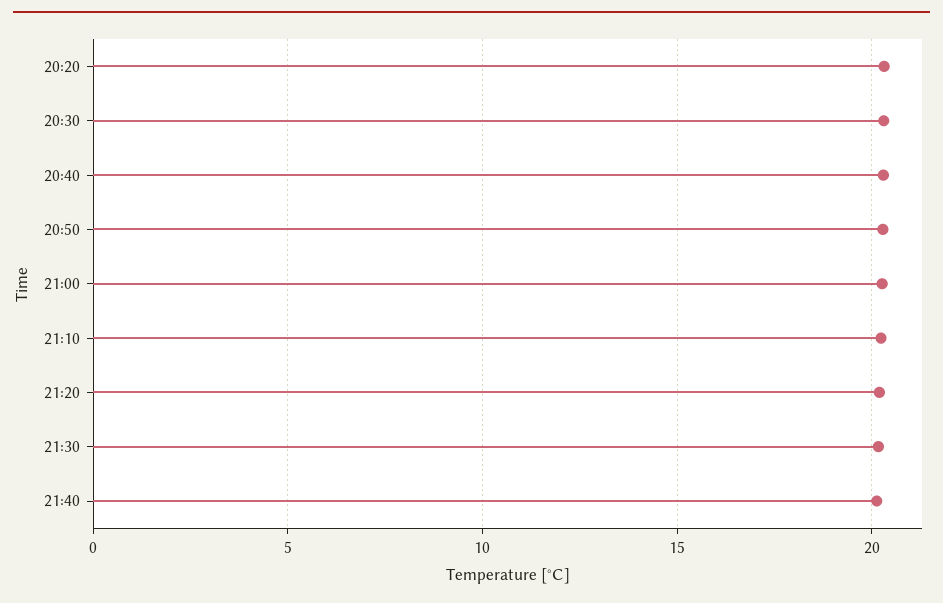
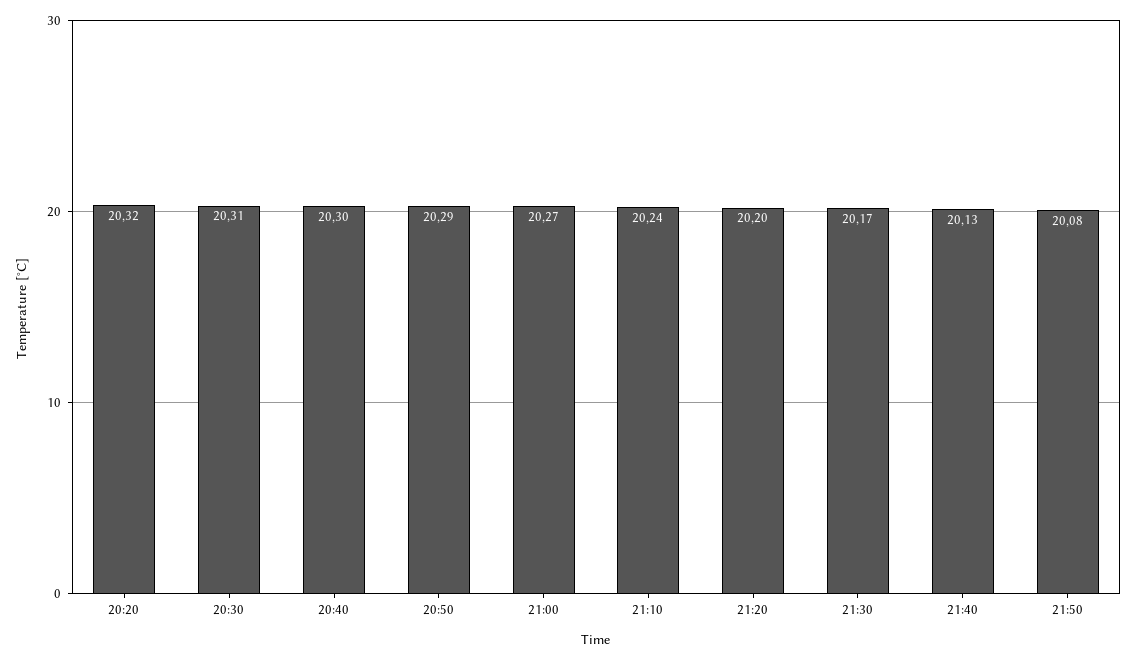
21:50: none -> 20.08

